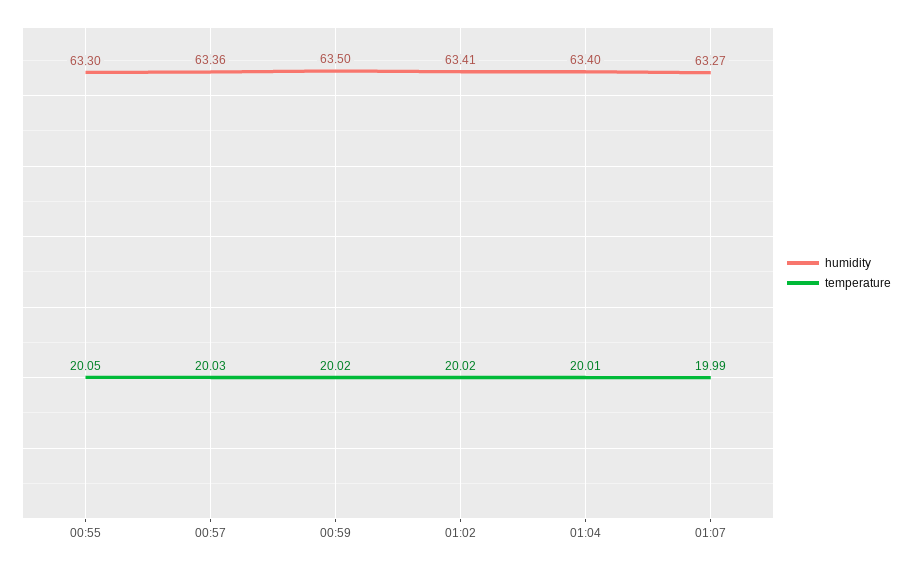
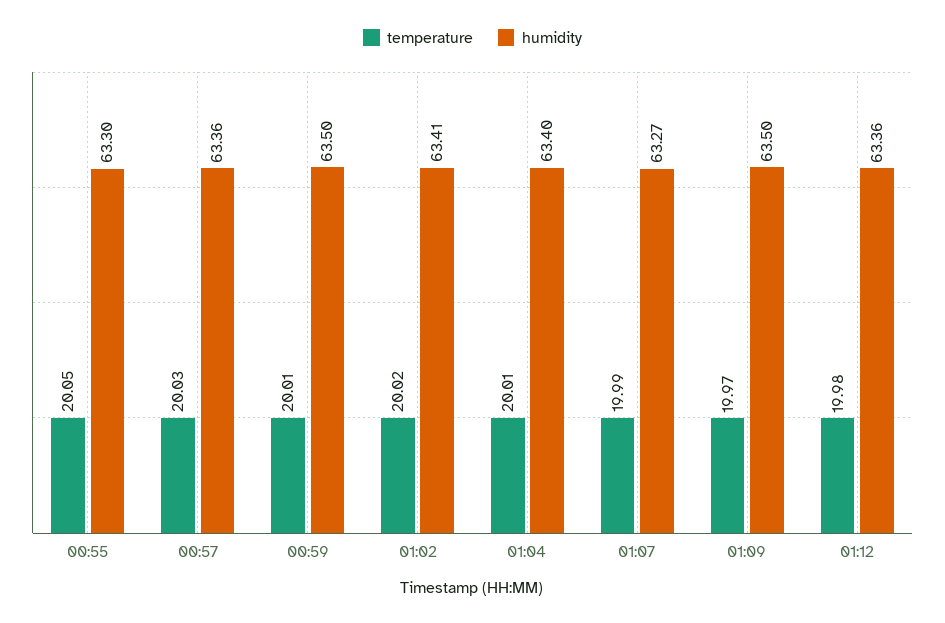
temperature, 00:59: 20.02 -> 20.01
temperature, 01:09: none -> 19.97
humidity, 01:09: none -> 63.5
temperature, 01:12: none -> 19.98
humidity, 01:12: none -> 63.36

